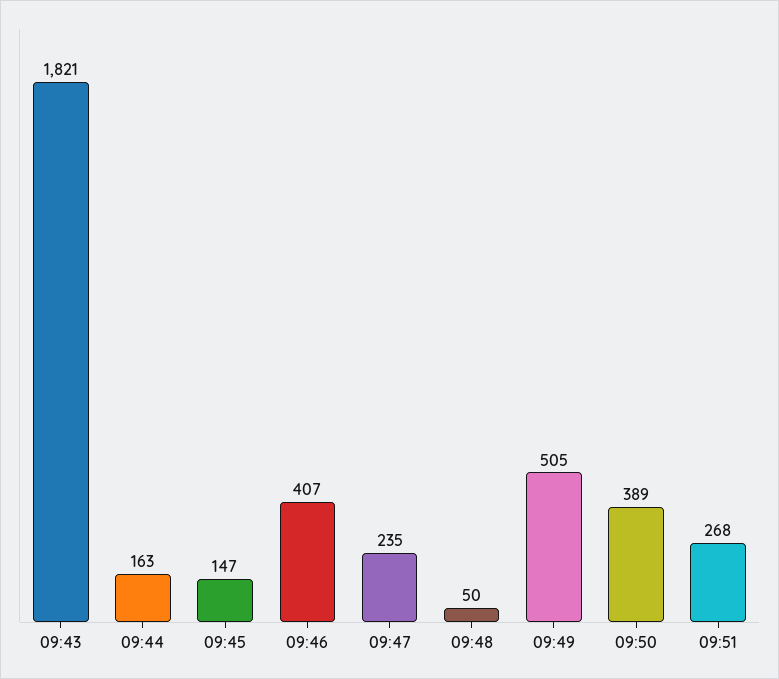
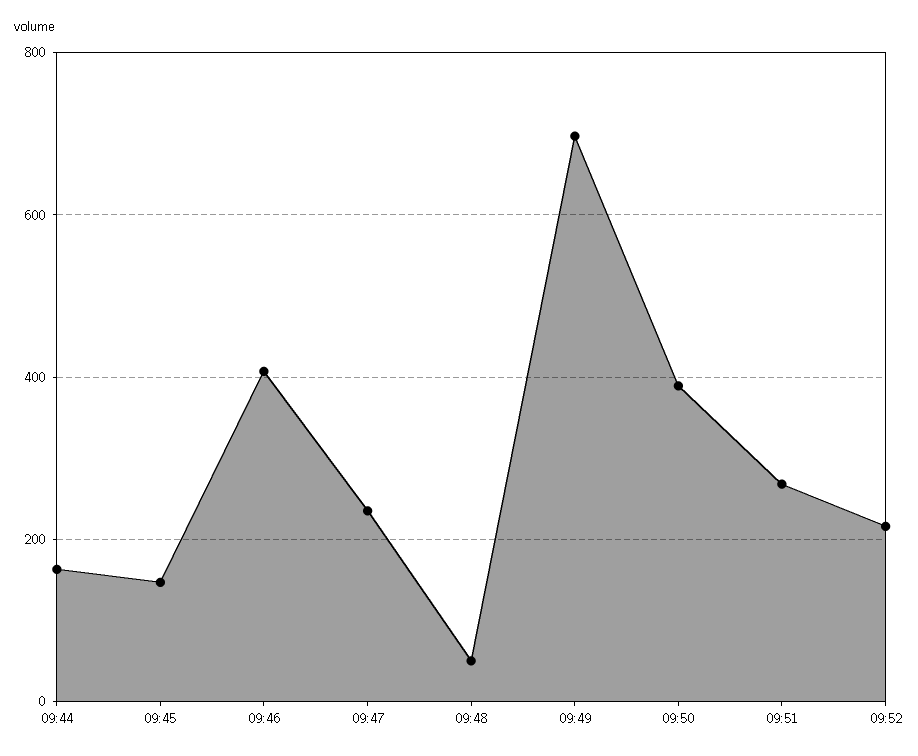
09:43: 1821 -> none
09:49: 505 -> 700
09:52: none -> 220

